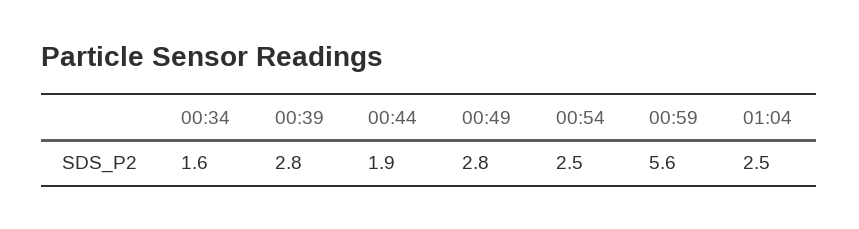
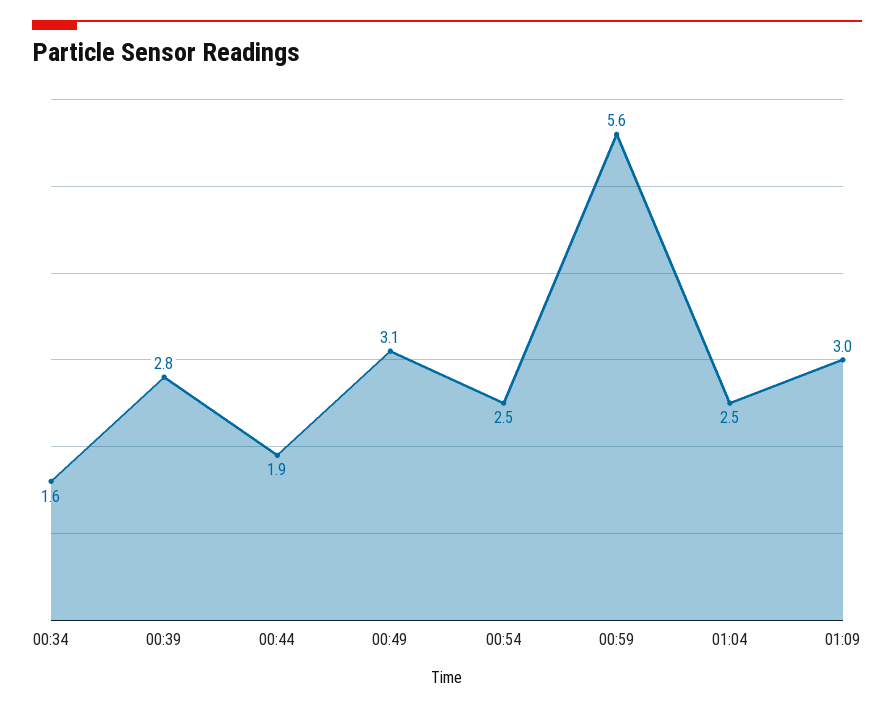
00:49: 2.8 -> 3.1
01:09: none -> 3

